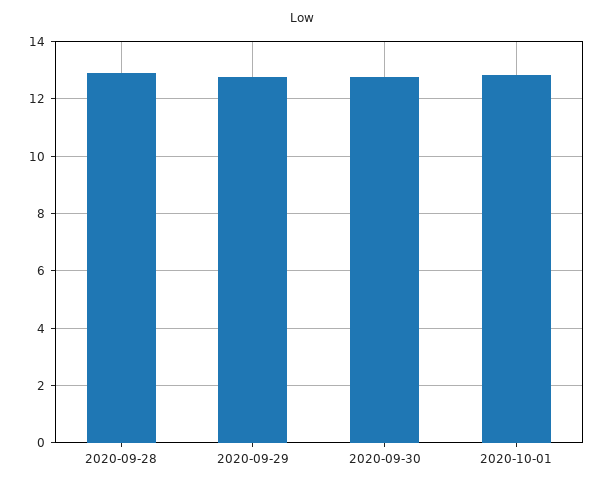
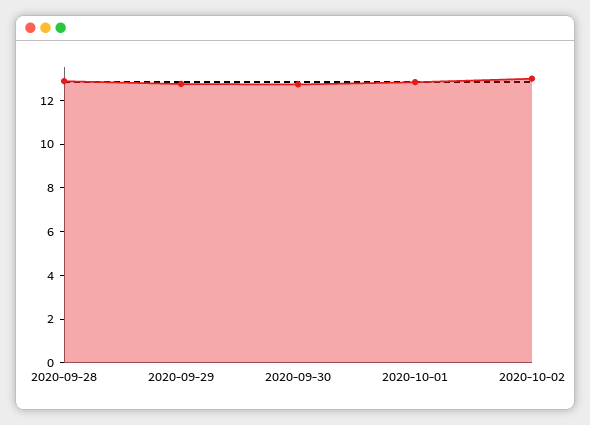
2020-10-02: none -> 13

